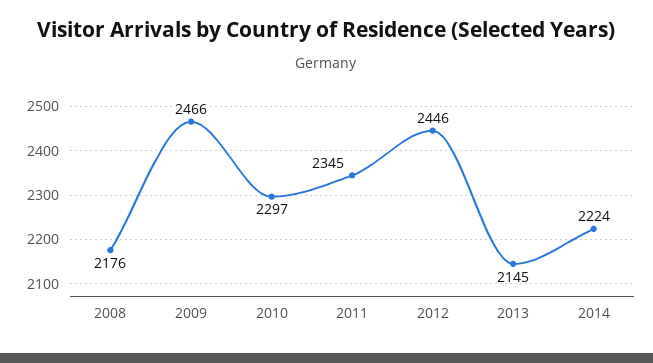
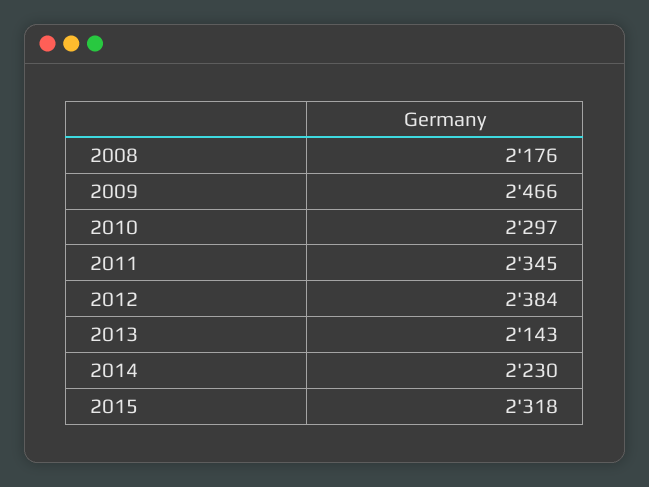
2012: 2446 -> 2384
2013: 2145 -> 2143
2014: 2224 -> 2230
2015: none -> 2318

